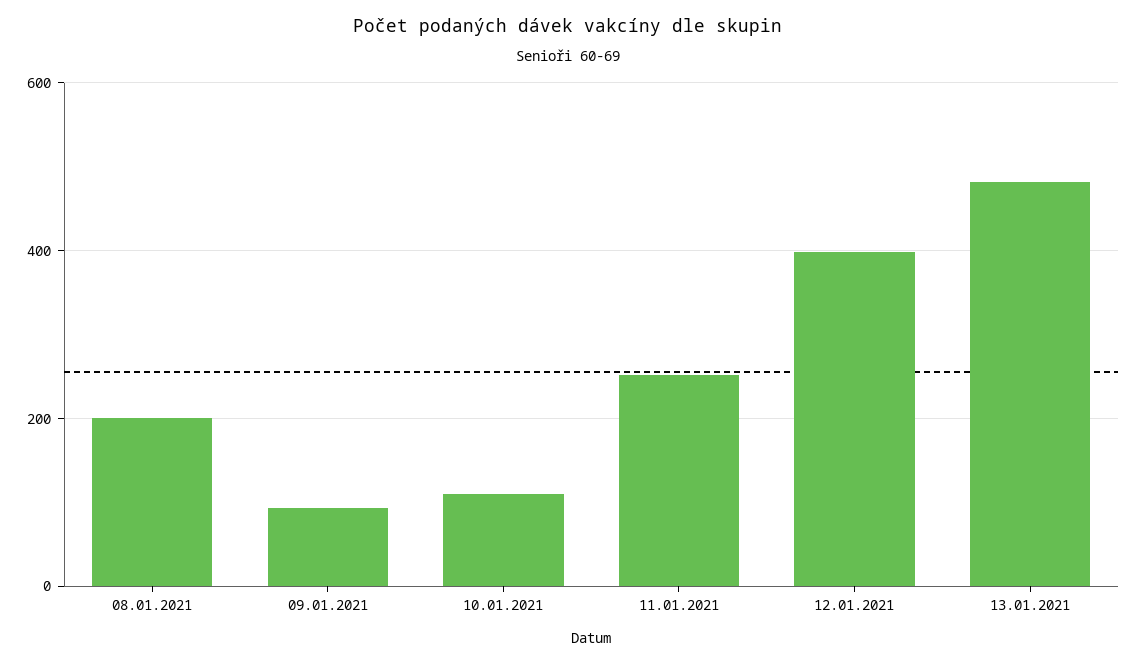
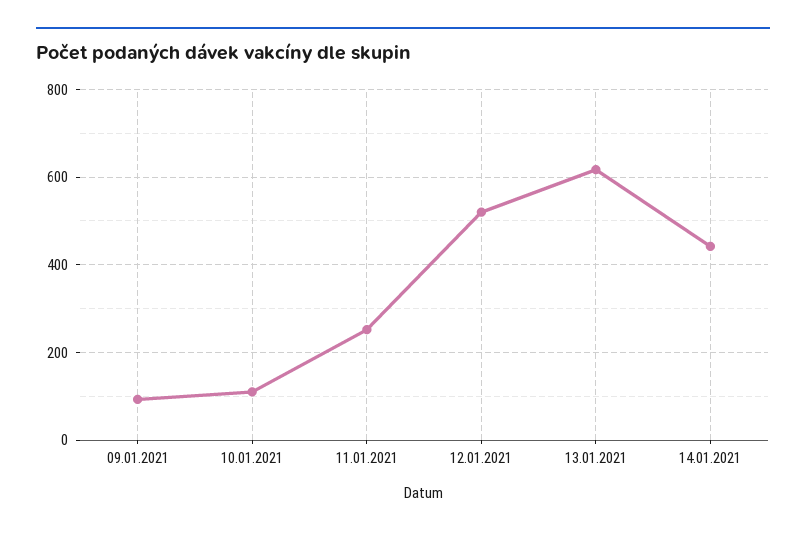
08.01.2021: 200 -> none
12.01.2021: 400 -> 520
13.01.2021: 480 -> 620
14.01.2021: none -> 440

